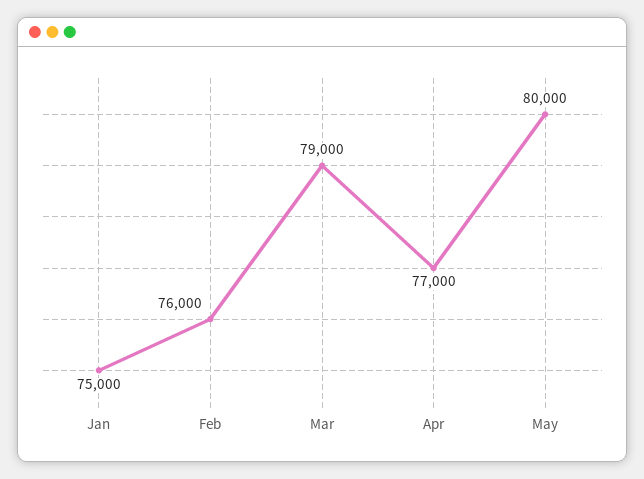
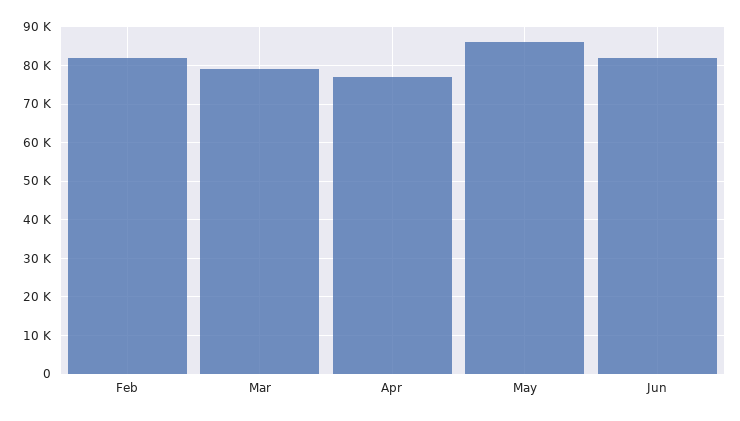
Jan: 75000 -> none
Feb: 76000 -> 82000
May: 80000 -> 86000
Jun: none -> 82000

